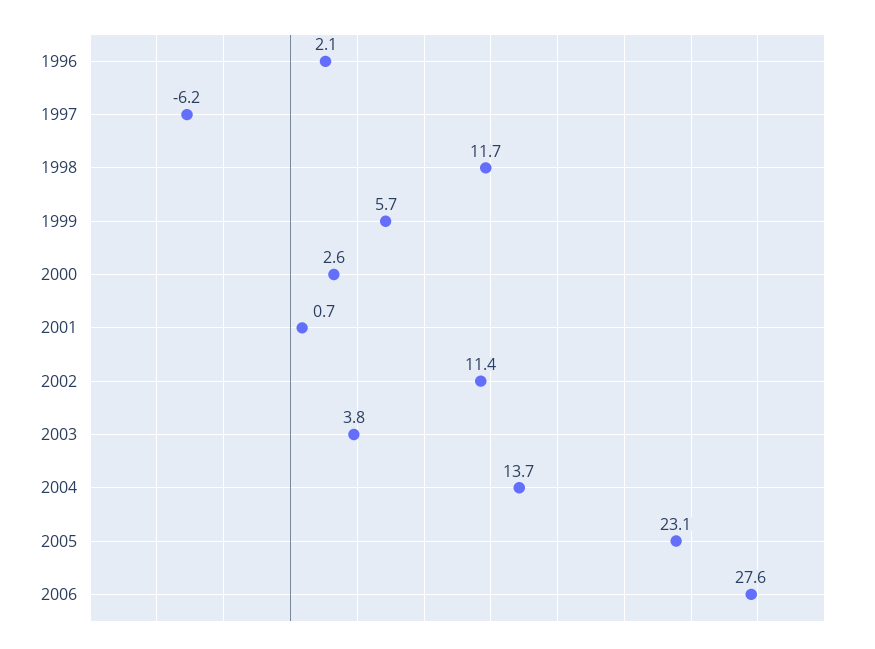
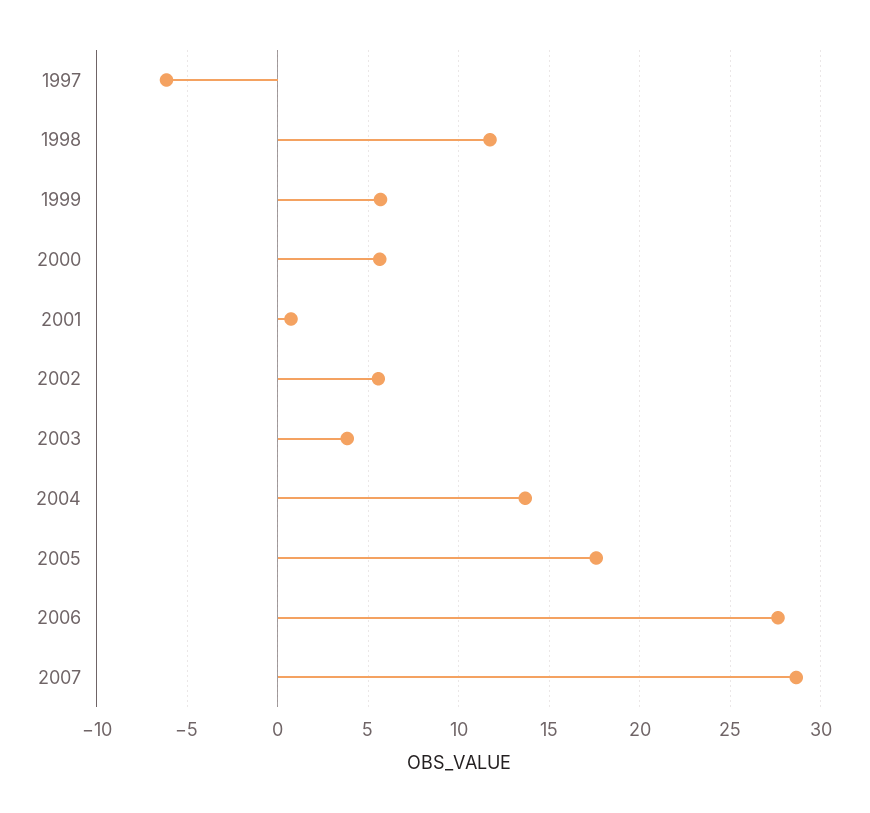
1996: 2.1 -> none
2000: 2.6 -> 5.5
2002: 11.4 -> 5.5
2005: 23.1 -> 17.5
2007: none -> 28.5

